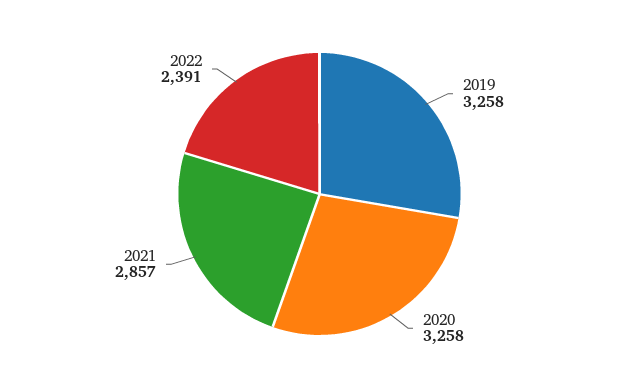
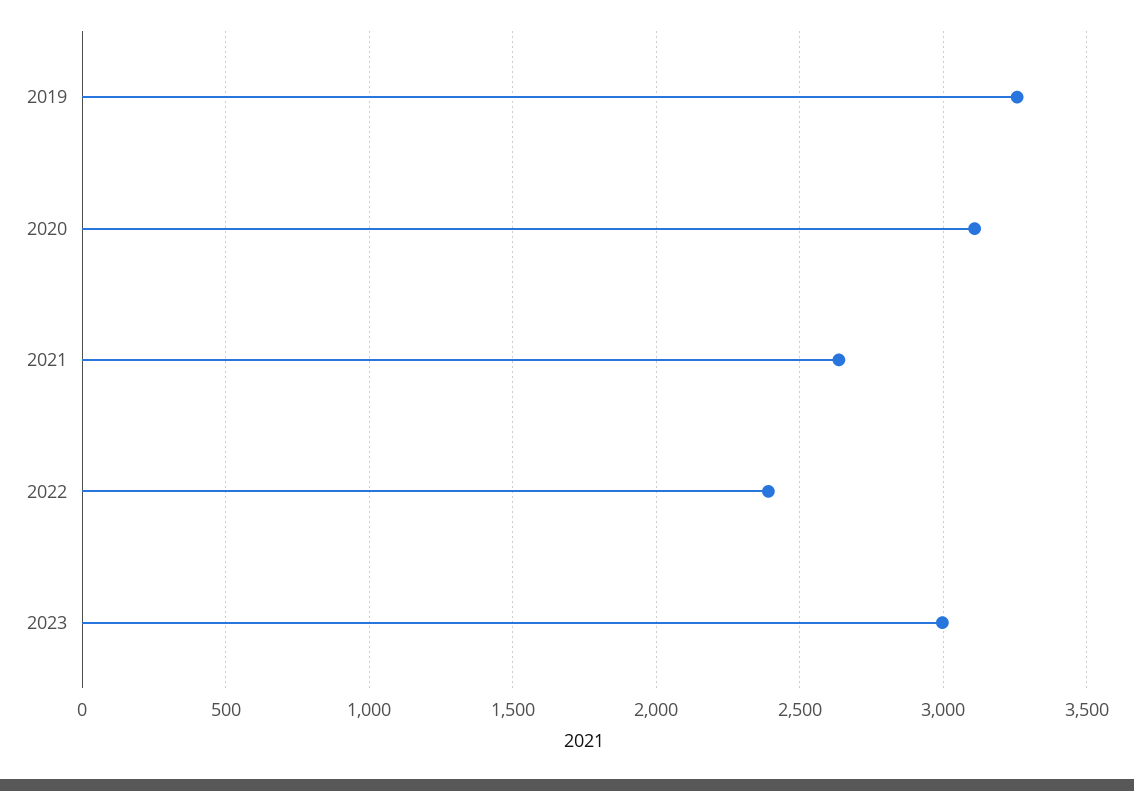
2020: 3258 -> 3100
2021: 2857 -> 2650
2023: none -> 3000

